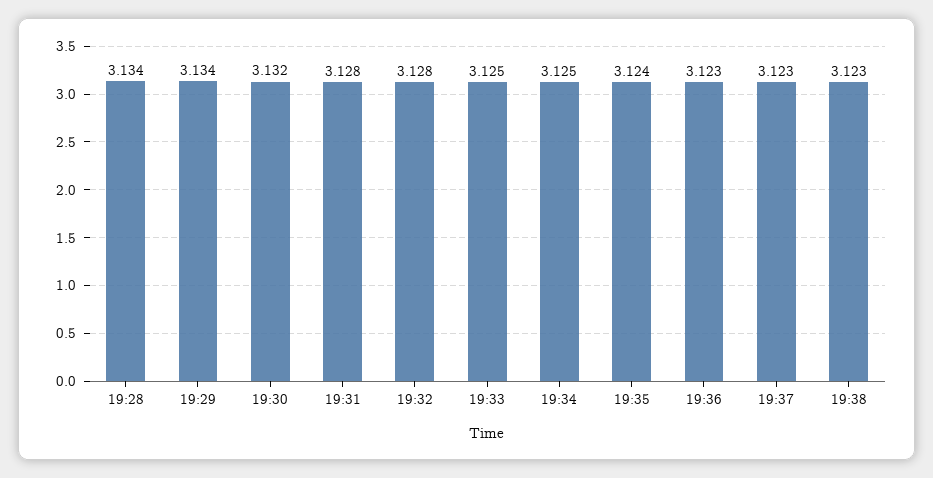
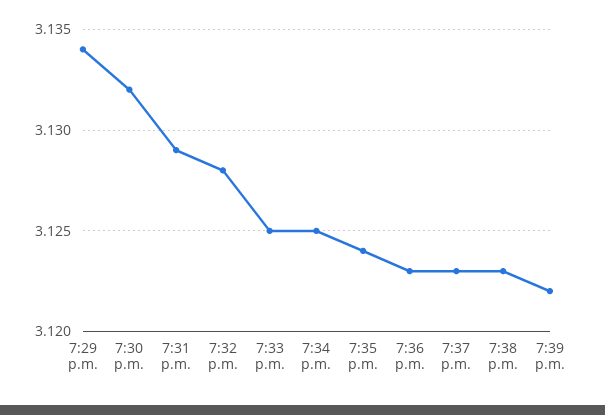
19:28: 3.134 -> none
19:31: 3.128 -> 3.129
7:39 p.m.: none -> 3.122

